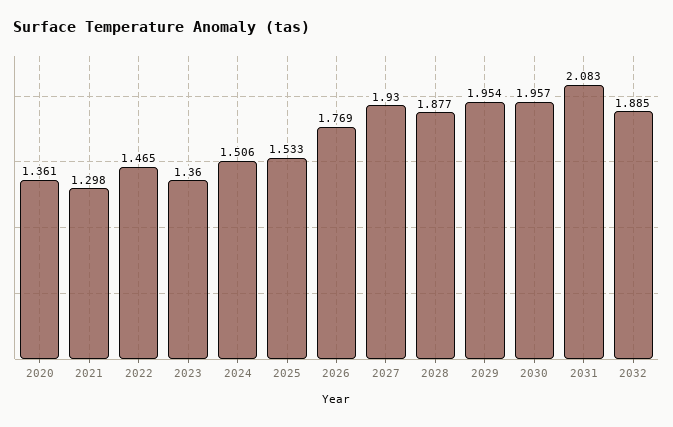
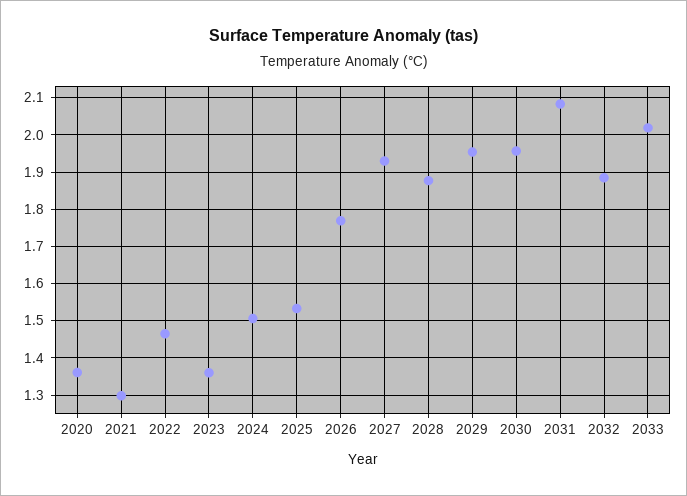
2033: none -> 2.02

